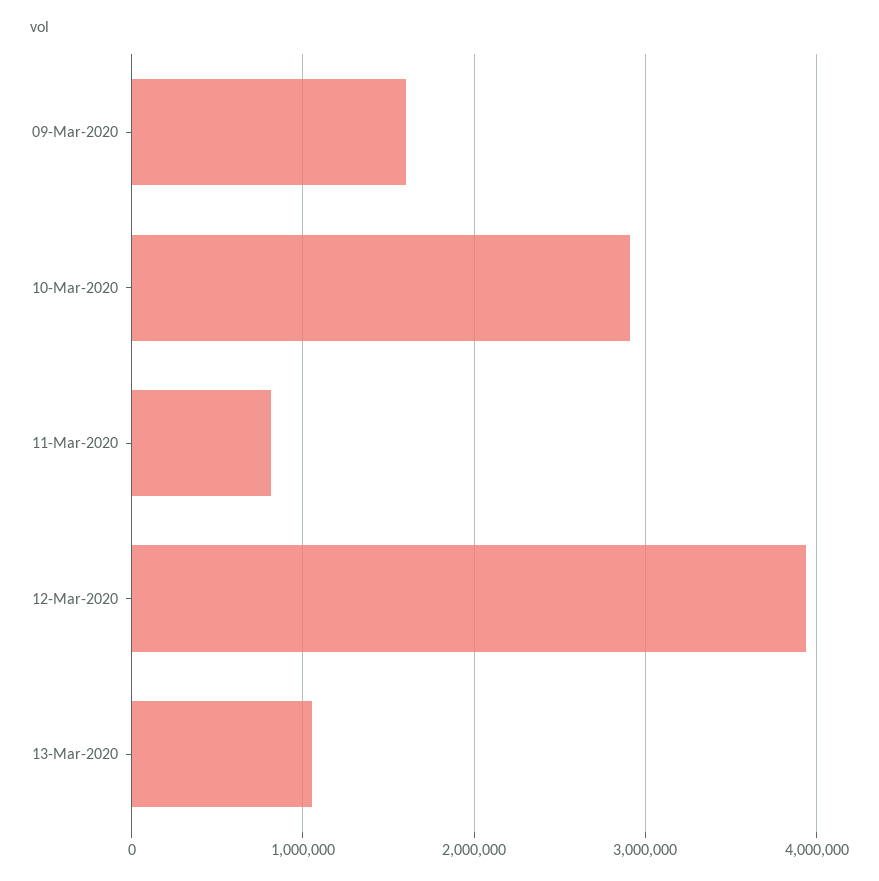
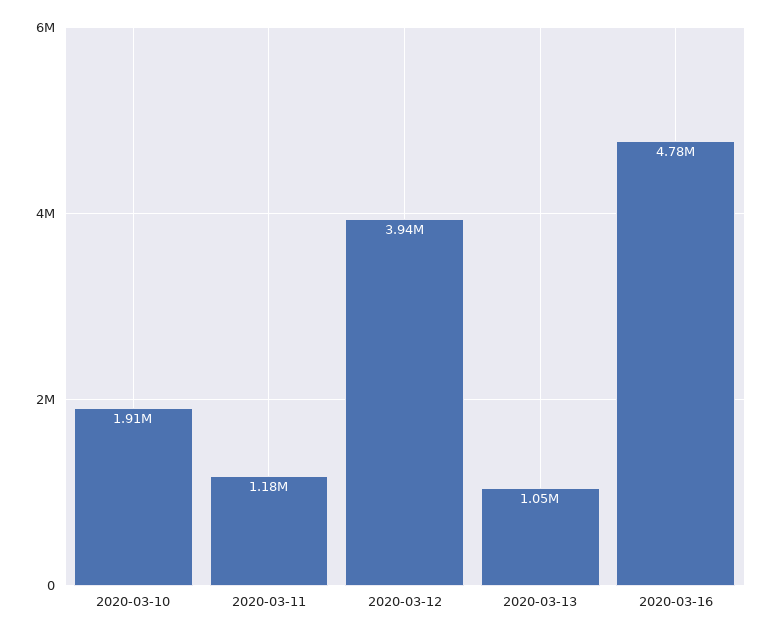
09-Mar-2020: 1600000 -> none
10-Mar-2020: 2900000 -> 1910000
11-Mar-2020: 800000 -> 1180000
2020-03-16: none -> 4780000

